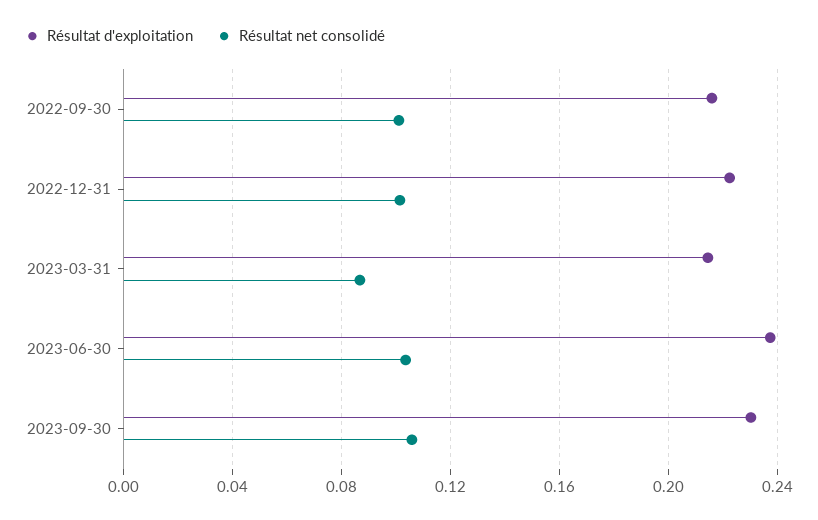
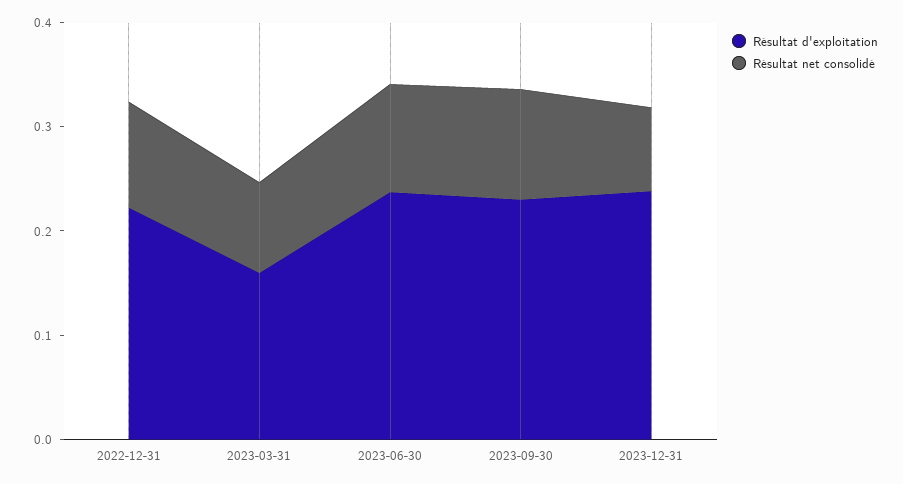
Résultat d'exploitation, 2022-09-30: 0.215 -> none
Résultat net consolidé, 2022-09-30: 0.1 -> none
Résultat d'exploitation, 2023-03-31: 0.215 -> 0.16
Résultat d'exploitation, 2023-12-31: none -> 0.24
Résultat net consolidé, 2023-12-31: none -> 0.08

